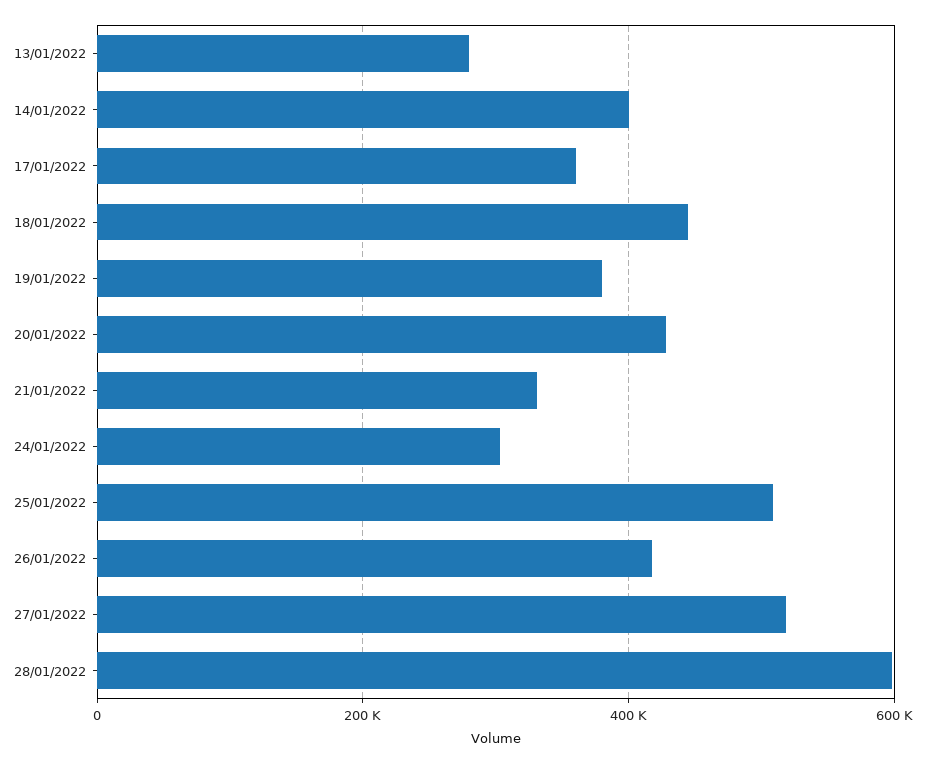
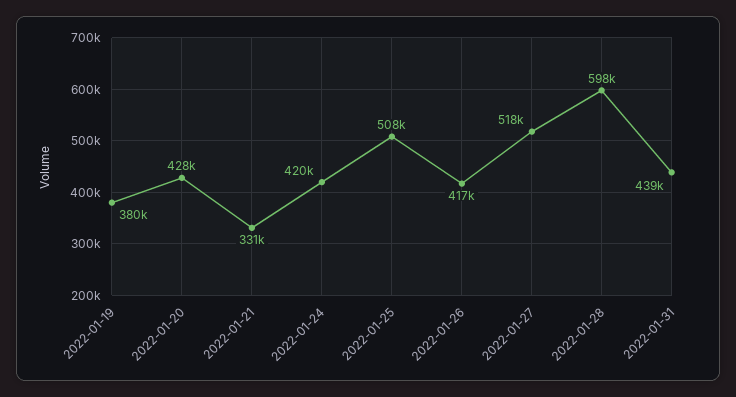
13/01/2022: 280000 -> none
14/01/2022: 400000 -> none
17/01/2022: 360000 -> none
18/01/2022: 440000 -> none
24/01/2022: 300000 -> 420000
2022-01-31: none -> 439000

